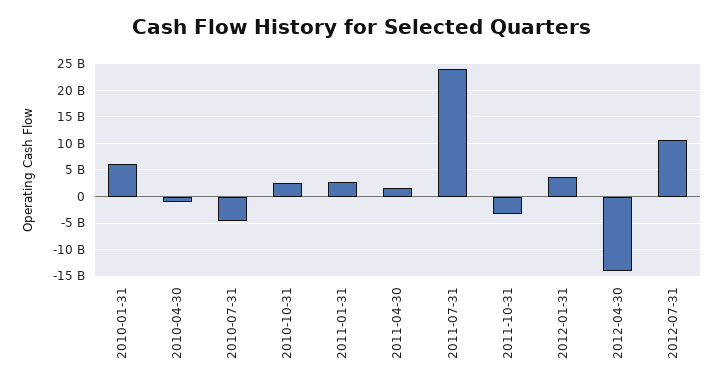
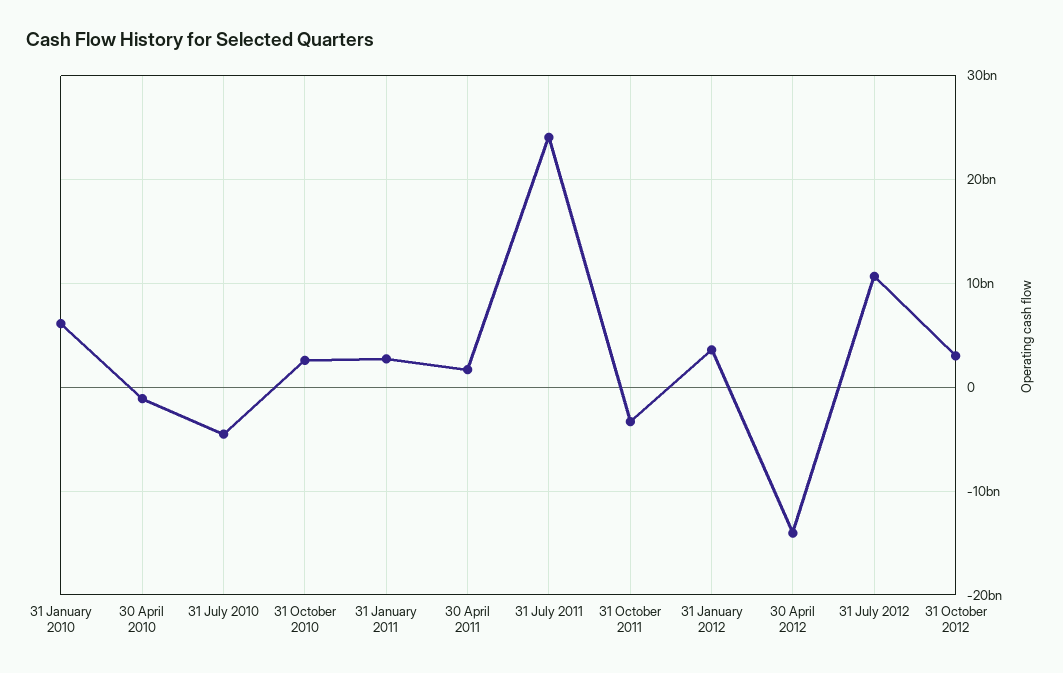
31 October 2012: none -> 3000000000

